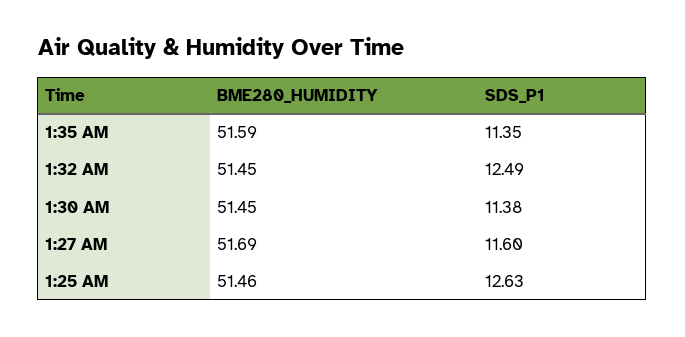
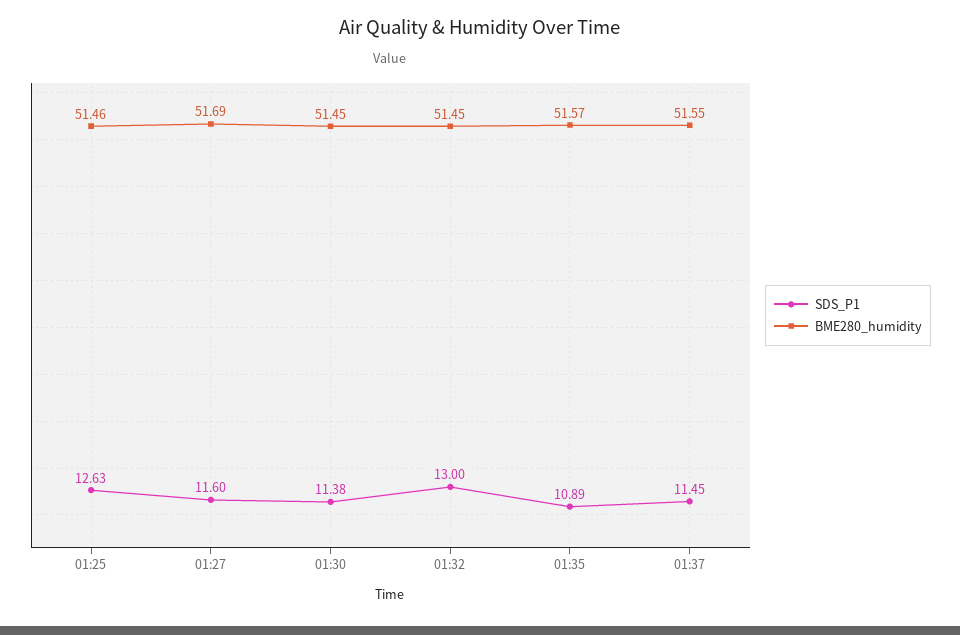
BME280_HUMIDITY, 1:35 AM: 51.59 -> 51.57
SDS_P1, 1:35 AM: 11.35 -> 10.89
SDS_P1, 1:32 AM: 12.49 -> 13
SDS_P1, 01:37: none -> 11.45
BME280_HUMIDITY, 01:37: none -> 51.55

